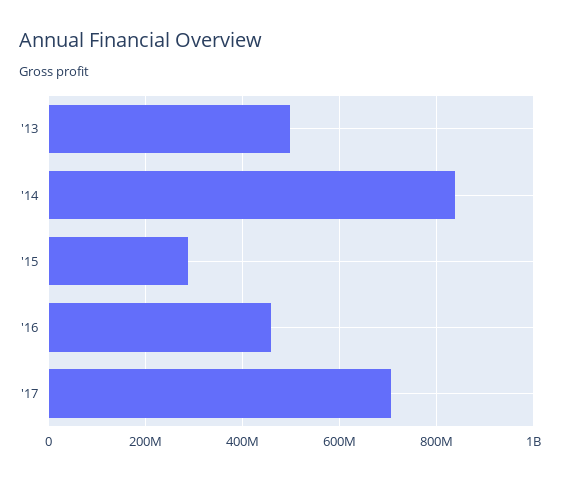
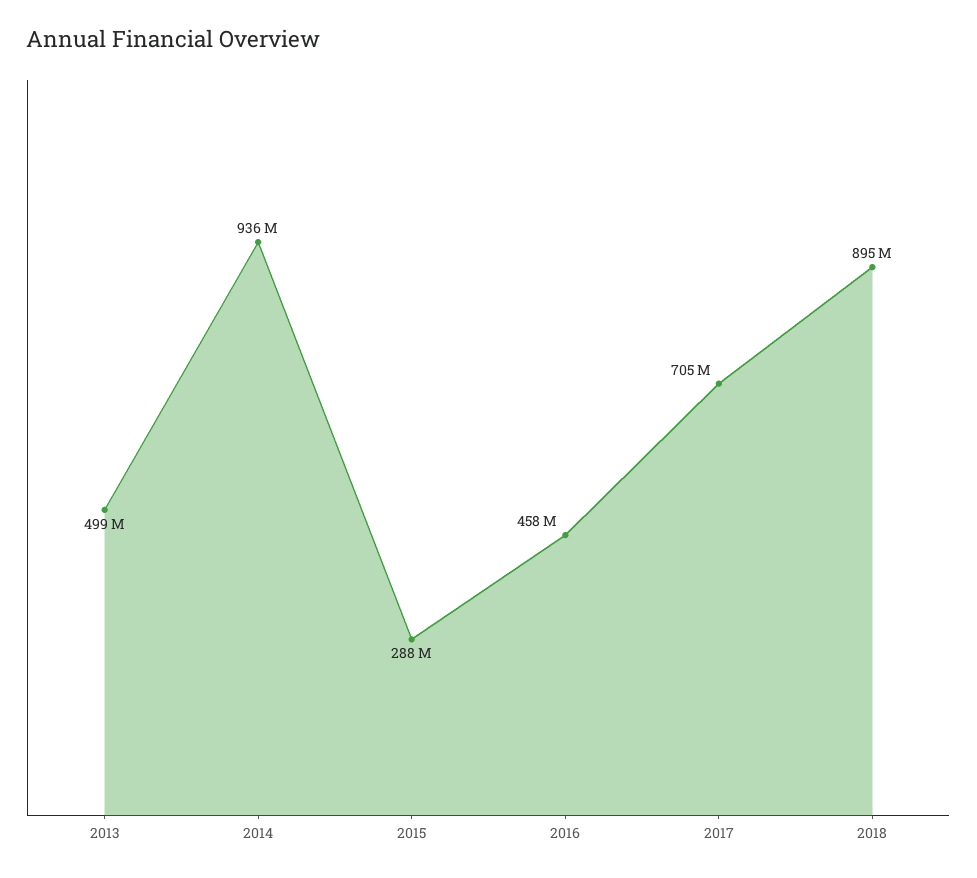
'14: 840000000 -> 936000000
2018: none -> 895000000

